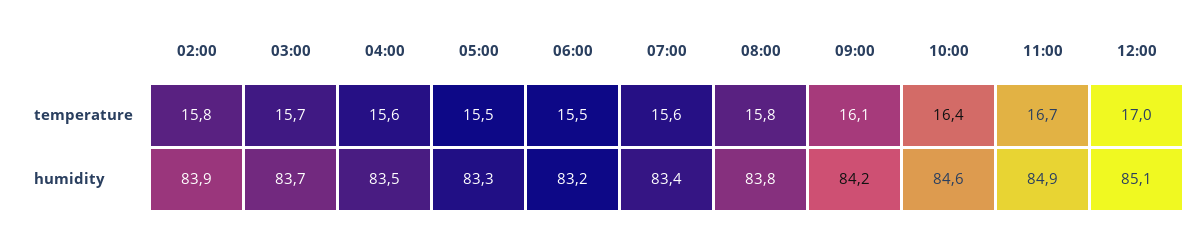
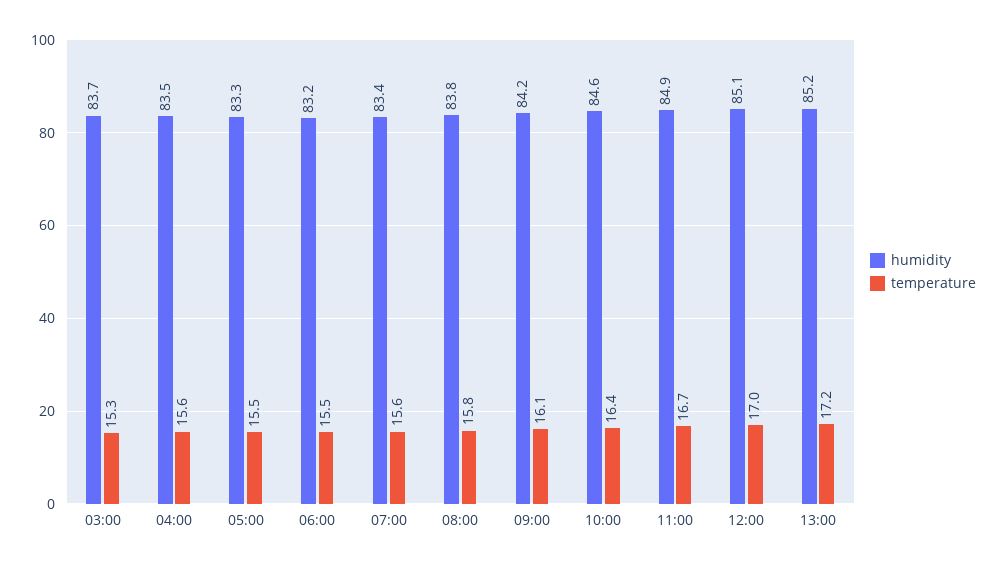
temperature, 02:00: 15.8 -> none
temperature, 03:00: 15.7 -> 15.3
humidity, 02:00: 83.9 -> none
humidity, 13:00: none -> 85.2
temperature, 13:00: none -> 17.2

